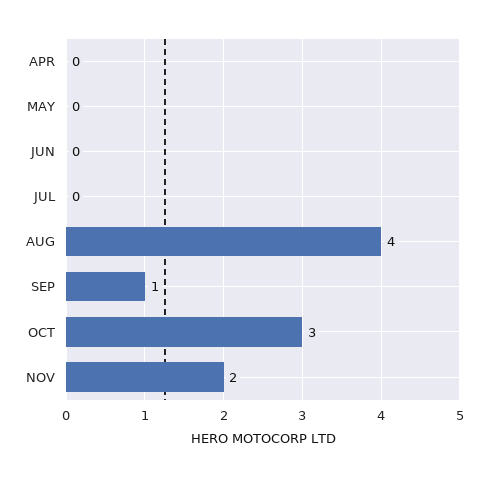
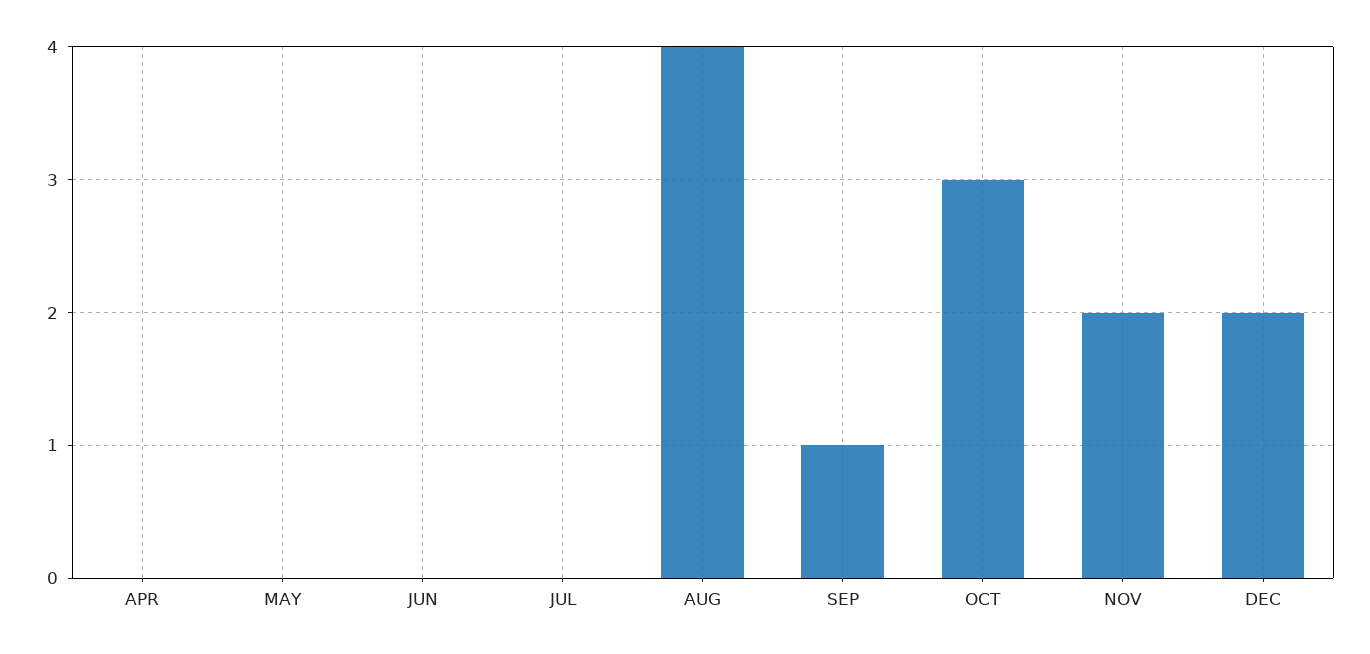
DEC: none -> 2

